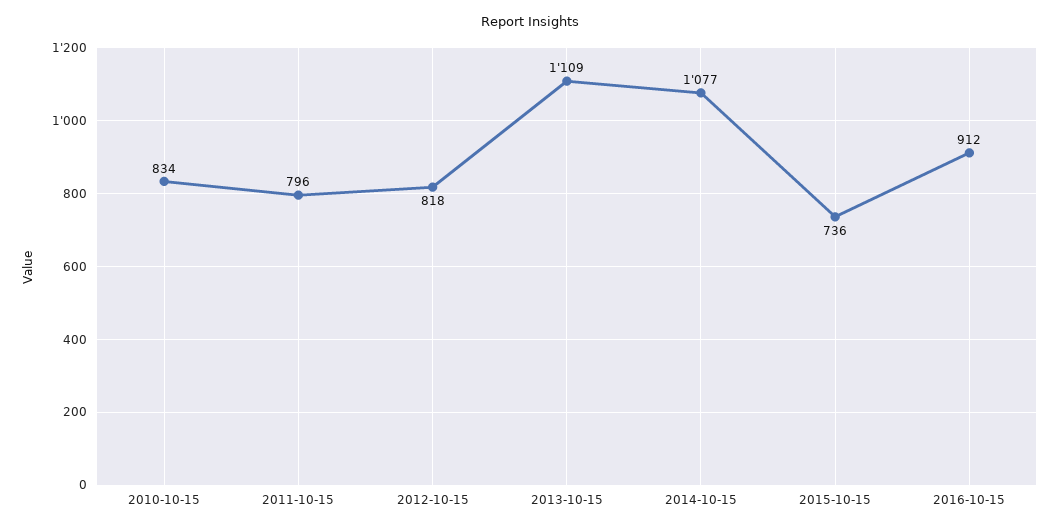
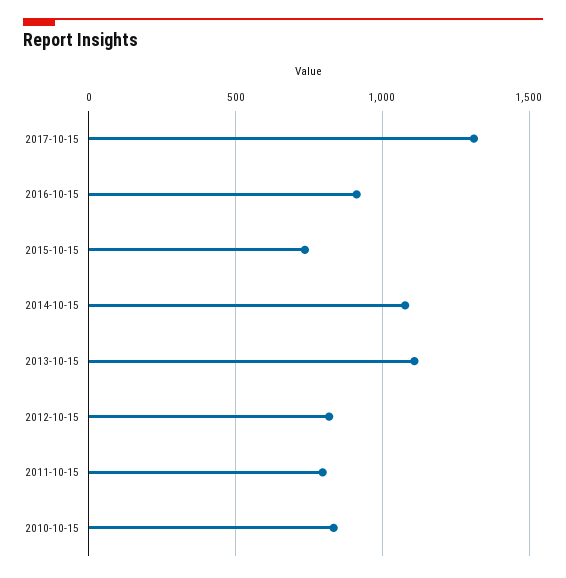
2017-10-15: none -> 1300

